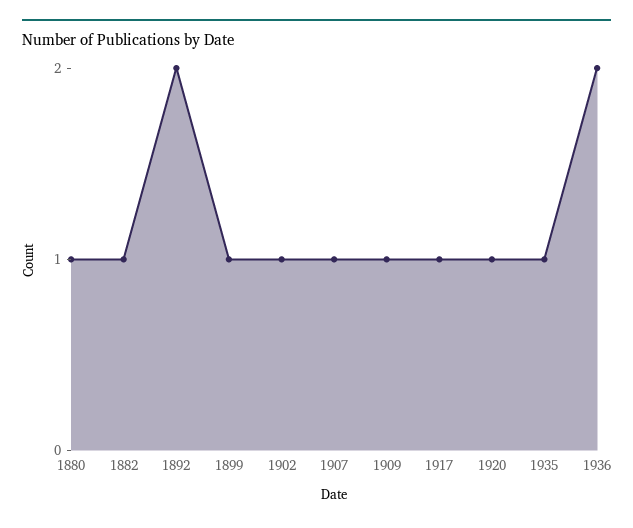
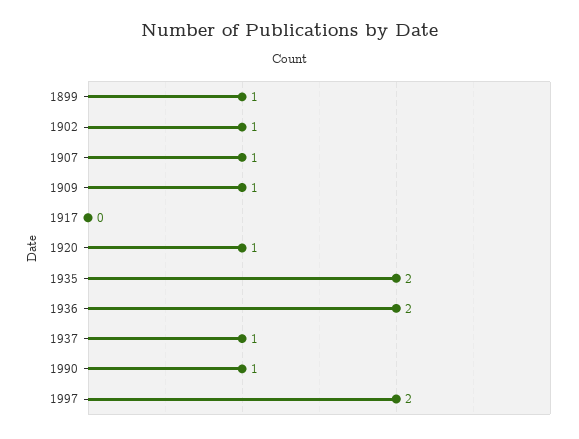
1880: 1 -> none
1882: 1 -> none
1892: 2 -> none
1917: 1 -> 0
1935: 1 -> 2
1937: none -> 1
1990: none -> 1
1997: none -> 2

